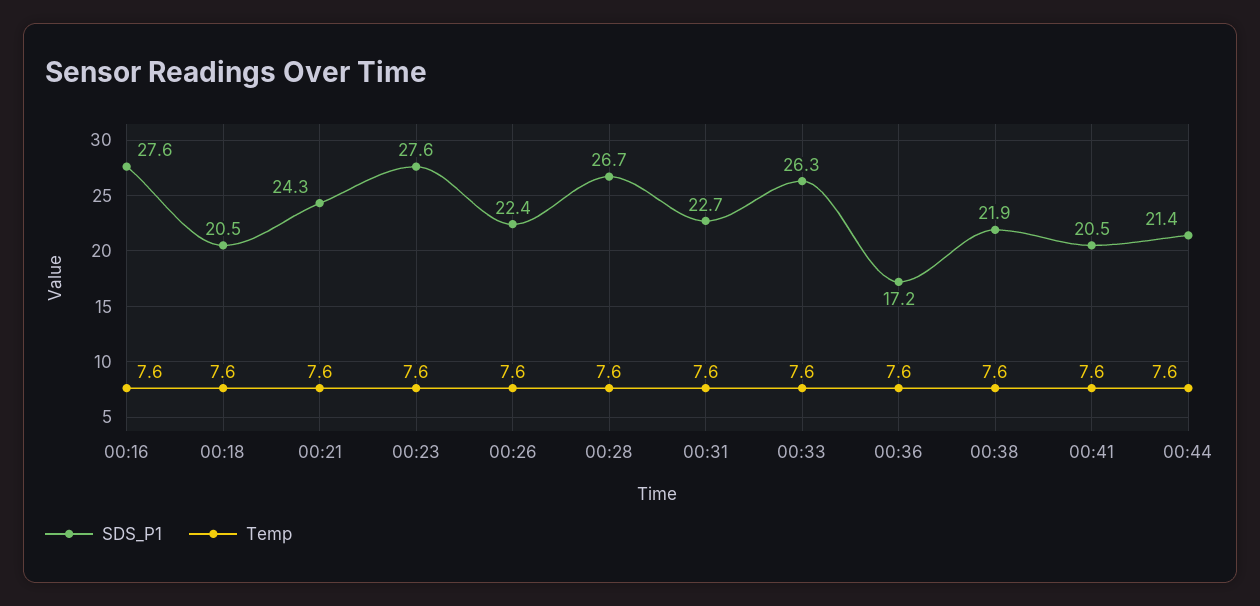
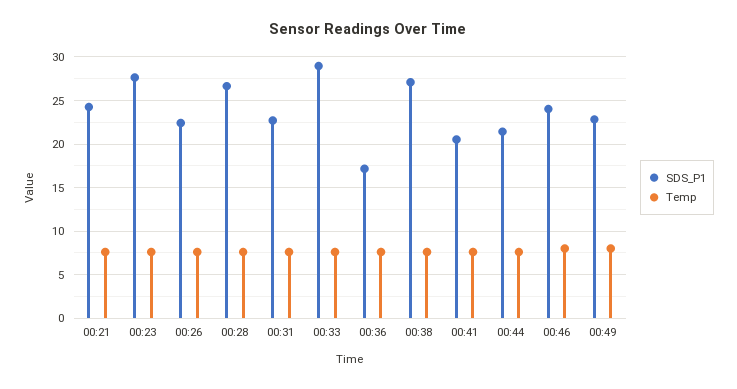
SDS_P1, 00:16: 27.6 -> none
Temp, 00:16: 7.6 -> none
SDS_P1, 00:18: 20.5 -> none
Temp, 00:18: 7.6 -> none
SDS_P1, 00:33: 26.3 -> 29
SDS_P1, 00:38: 21.9 -> 27
SDS_P1, 00:46: none -> 24
Temp, 00:46: none -> 8
SDS_P1, 00:49: none -> 23
Temp, 00:49: none -> 8

